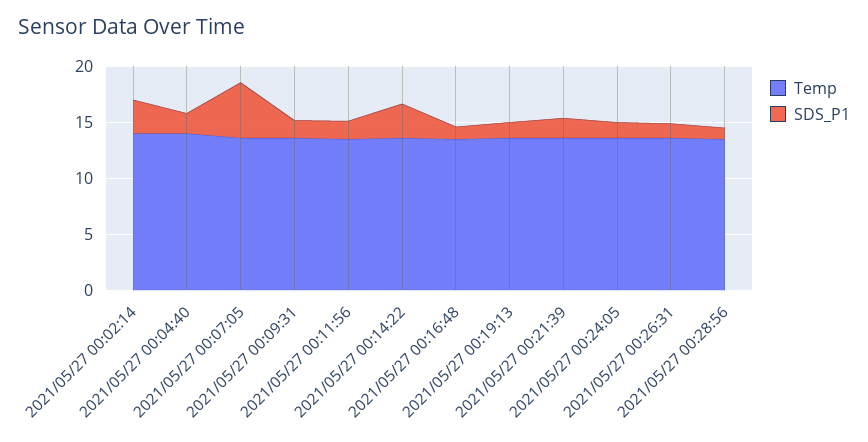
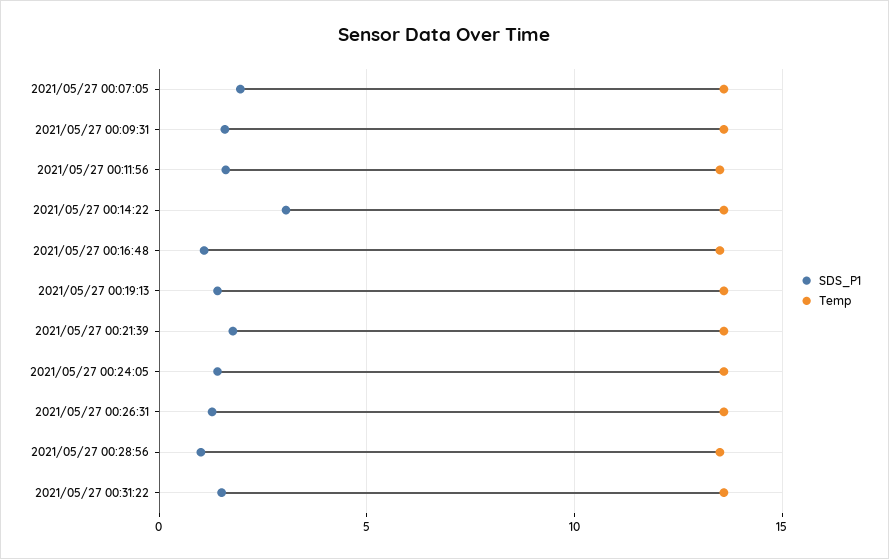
Temp, 2021/05/27 00:02:14: 14 -> none
SDS_P1, 2021/05/27 00:02:14: 3 -> none
Temp, 2021/05/27 00:04:40: 14 -> none
SDS_P1, 2021/05/27 00:04:40: 2 -> none
SDS_P1, 2021/05/27 00:07:05: 5 -> 2
SDS_P1, 2021/05/27 00:31:22: none -> 1.5
Temp, 2021/05/27 00:31:22: none -> 13.5

